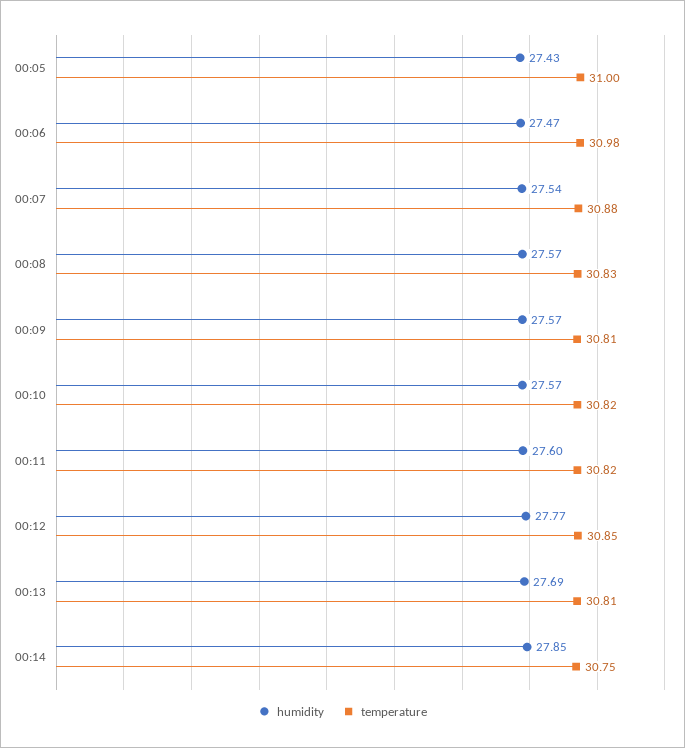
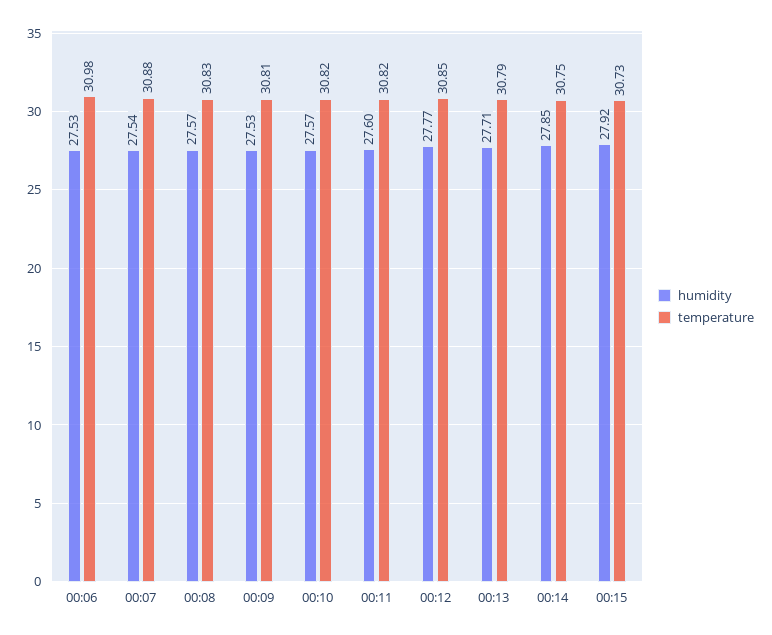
humidity, 00:05: 27.43 -> none
temperature, 00:05: 31 -> none
humidity, 00:06: 27.47 -> 27.53
humidity, 00:09: 27.57 -> 27.53
humidity, 00:13: 27.69 -> 27.71
temperature, 00:13: 30.81 -> 30.79
humidity, 00:15: none -> 27.92
temperature, 00:15: none -> 30.73

